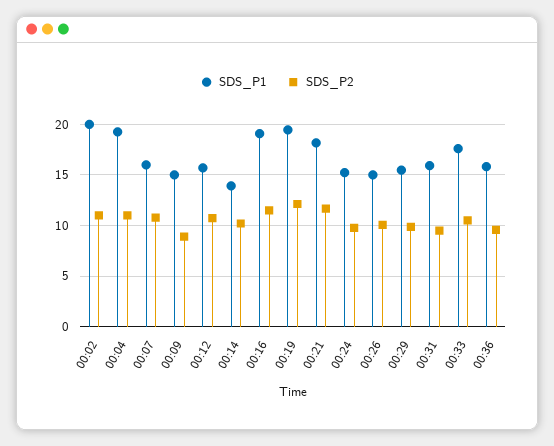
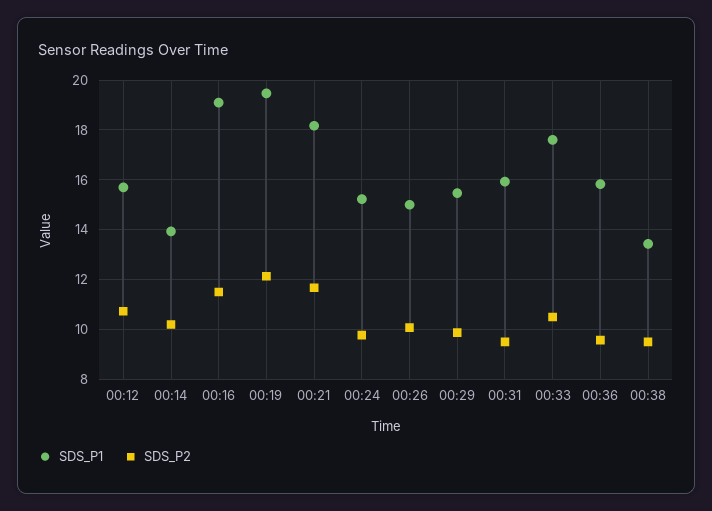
SDS_P1, 00:02: 20 -> none
SDS_P2, 00:02: 11 -> none
SDS_P1, 00:04: 19 -> none
SDS_P2, 00:04: 11 -> none
SDS_P1, 00:07: 16 -> none
SDS_P2, 00:07: 11 -> none
SDS_P1, 00:09: 15 -> none
SDS_P2, 00:09: 9 -> none
SDS_P1, 00:38: none -> 13.5
SDS_P2, 00:38: none -> 9.5

